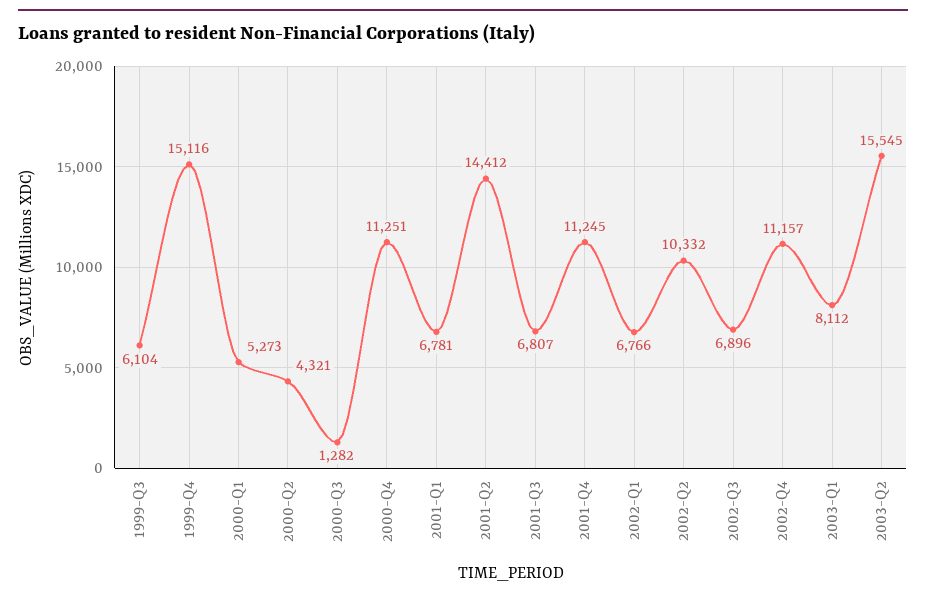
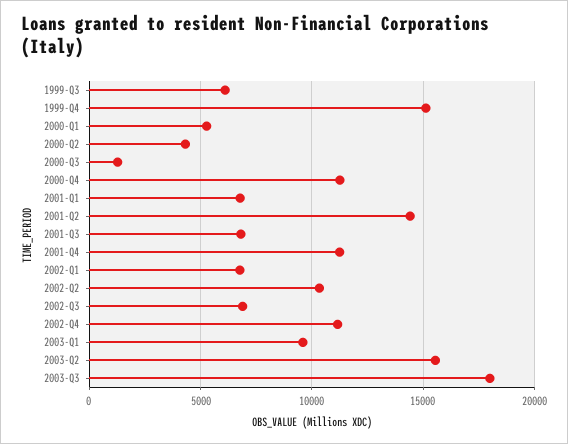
2003-Q1: 8112 -> 9500
2003-Q3: none -> 18000

